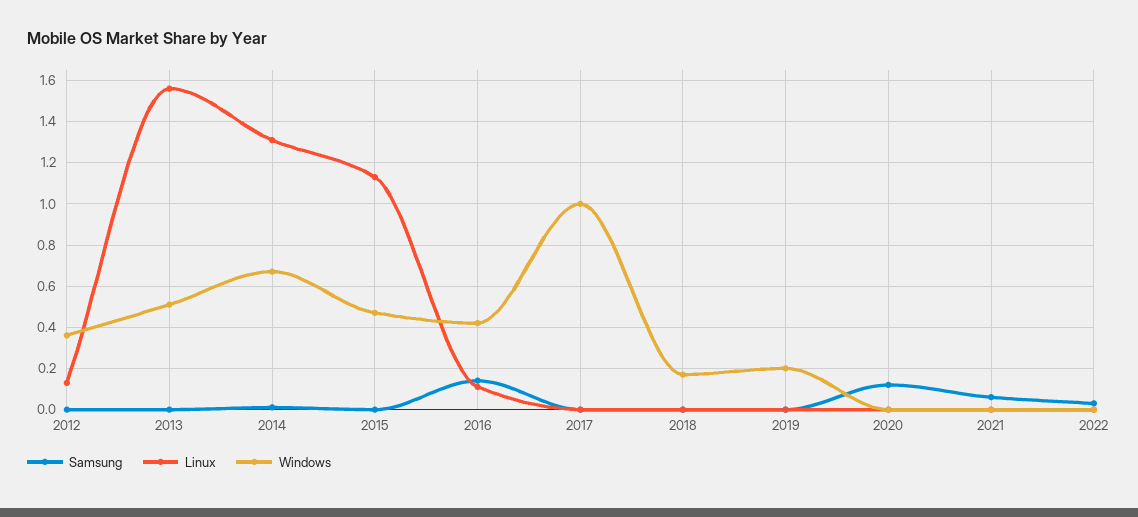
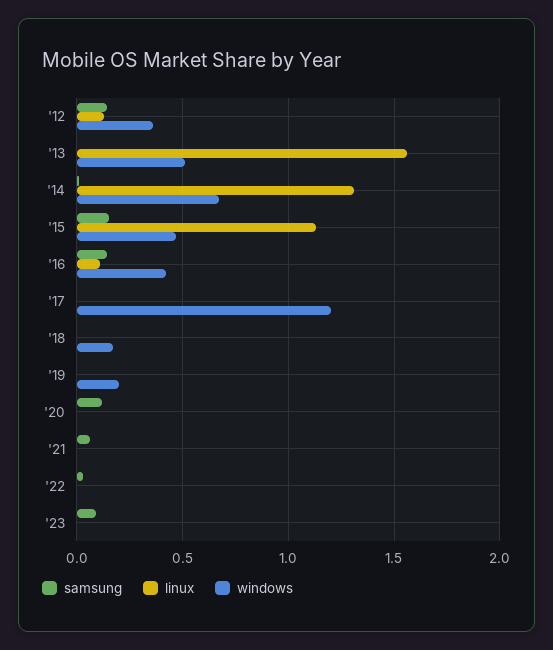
Samsung, 2012: 0 -> 0.15
Samsung, 2015: 0 -> 0.15
Windows, 2017: 1 -> 1.2
Samsung, '23: none -> 0.1
Linux, '23: none -> 0
Windows, '23: none -> 0

